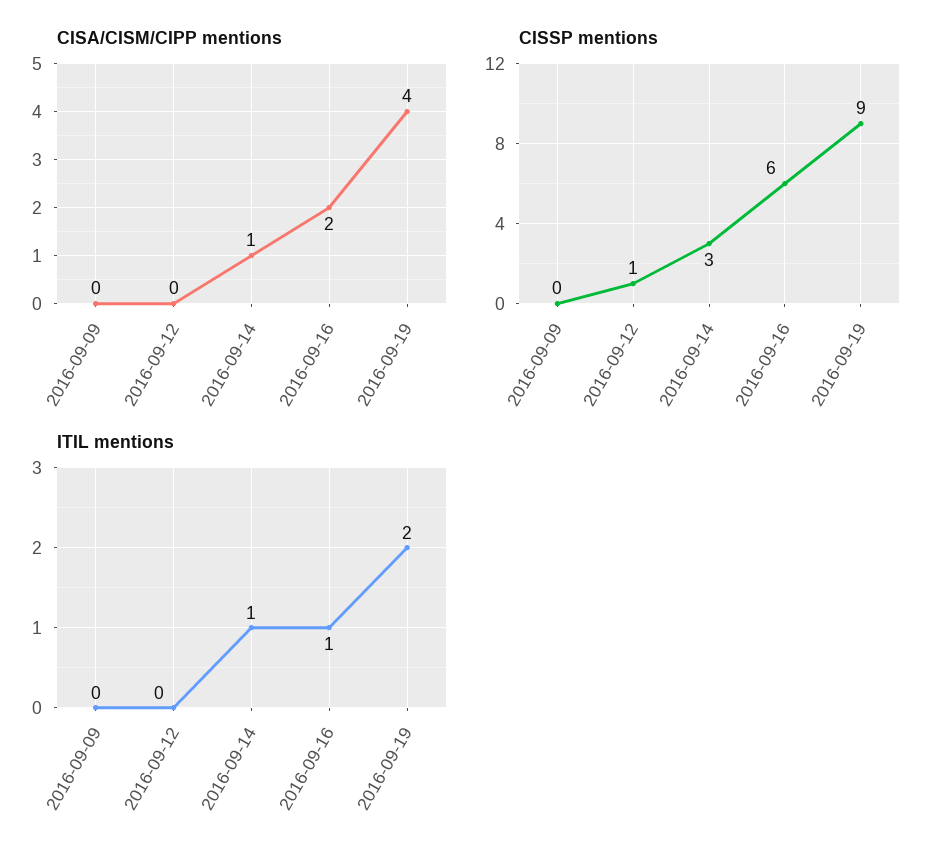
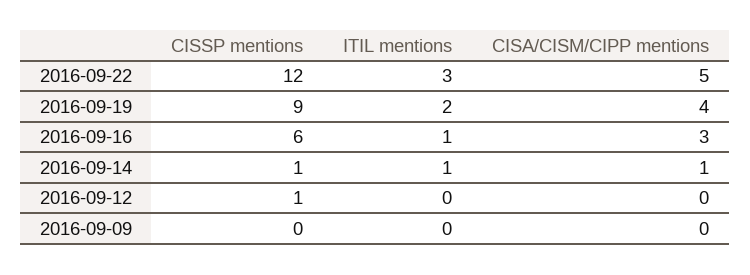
CISA/CISM/CIPP mentions, 2016-09-16: 2 -> 3
CISSP mentions, 2016-09-14: 3 -> 1
CISSP mentions, 2016-09-22: none -> 12
ITIL mentions, 2016-09-22: none -> 3
CISA/CISM/CIPP mentions, 2016-09-22: none -> 5

